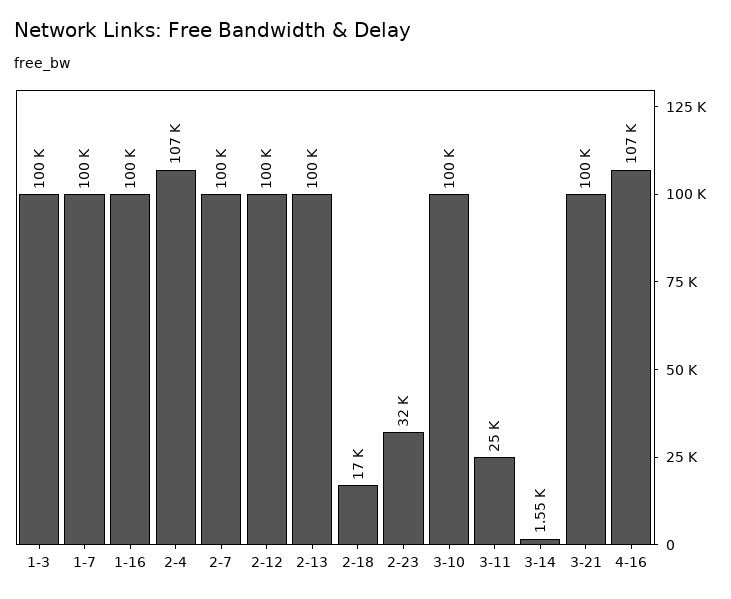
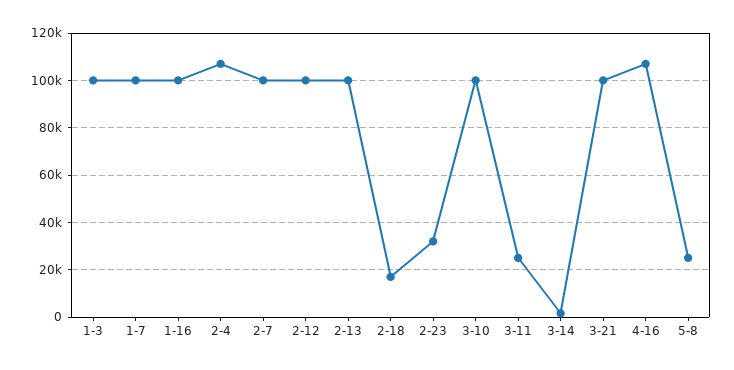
5-8: none -> 25000

